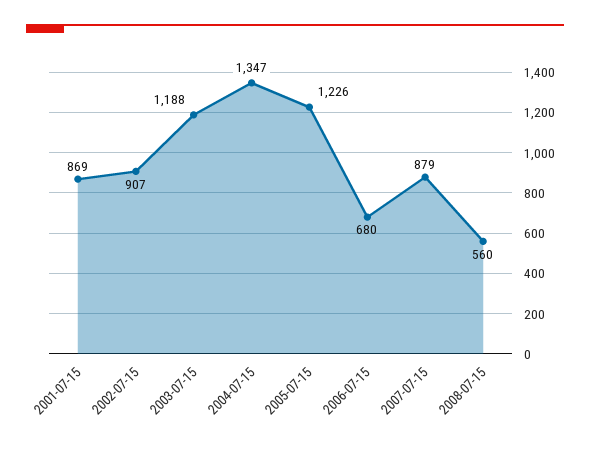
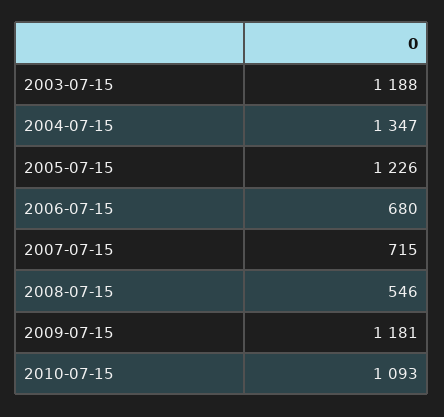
2001-07-15: 869 -> none
2002-07-15: 907 -> none
2007-07-15: 879 -> 715
2008-07-15: 560 -> 546
2009-07-15: none -> 1181
2010-07-15: none -> 1093

